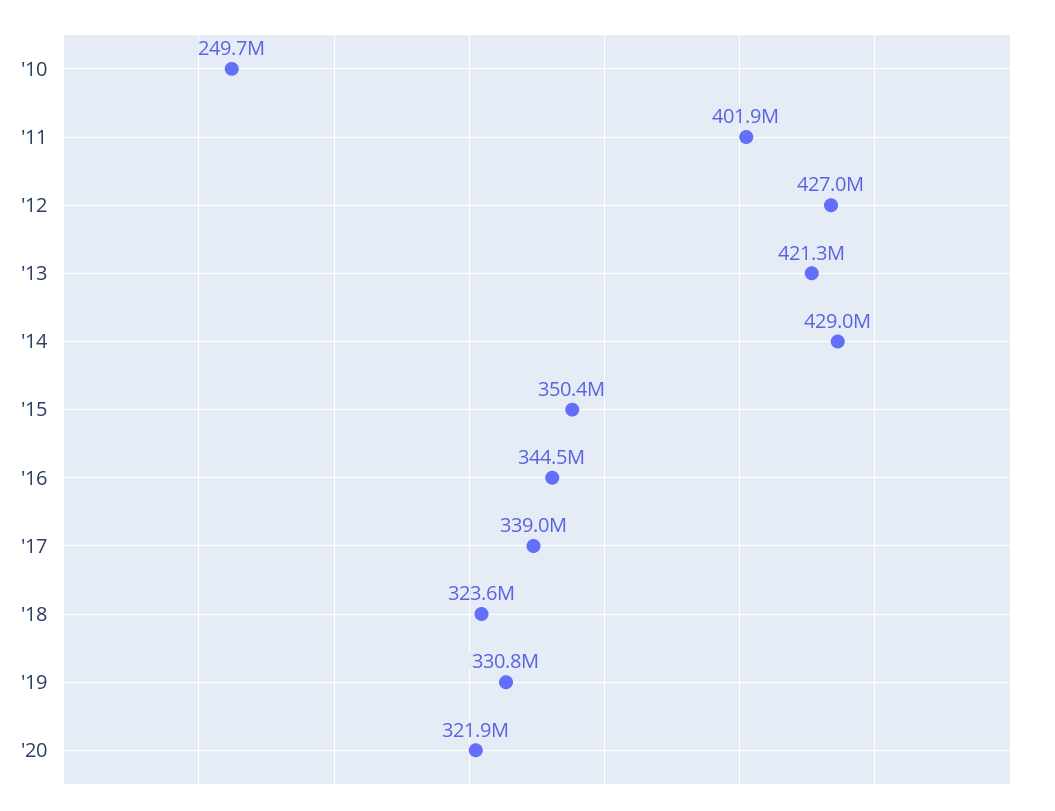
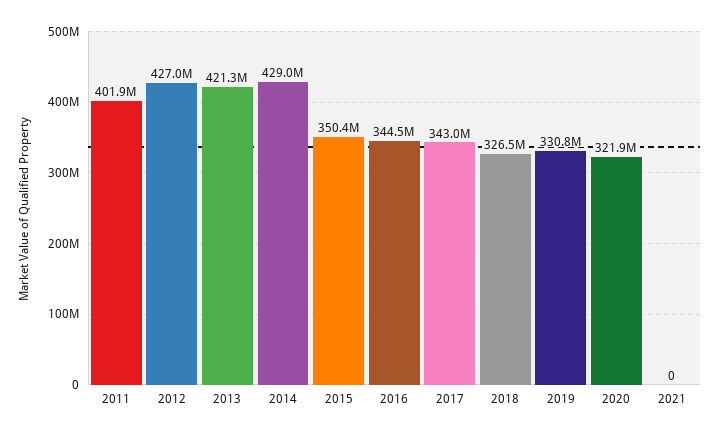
'10: 249700000 -> none
'17: 339000000 -> 343000000
'18: 323600000 -> 326500000
2021: none -> 0

